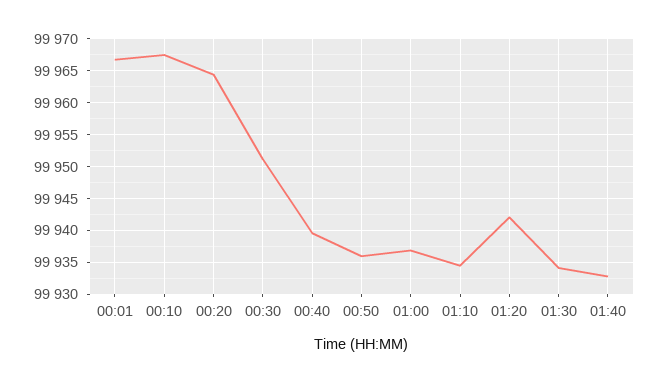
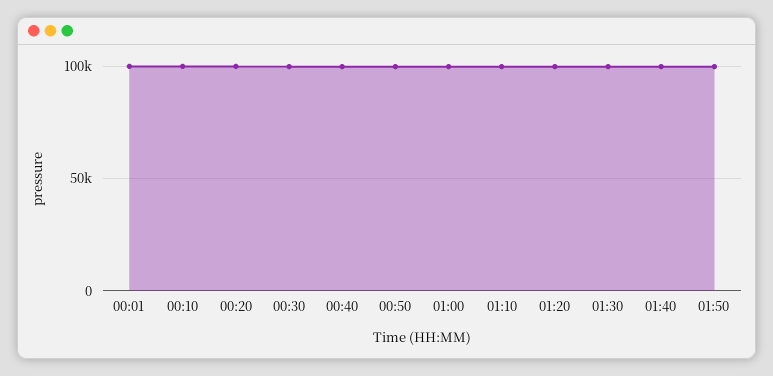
01:50: none -> 100000

